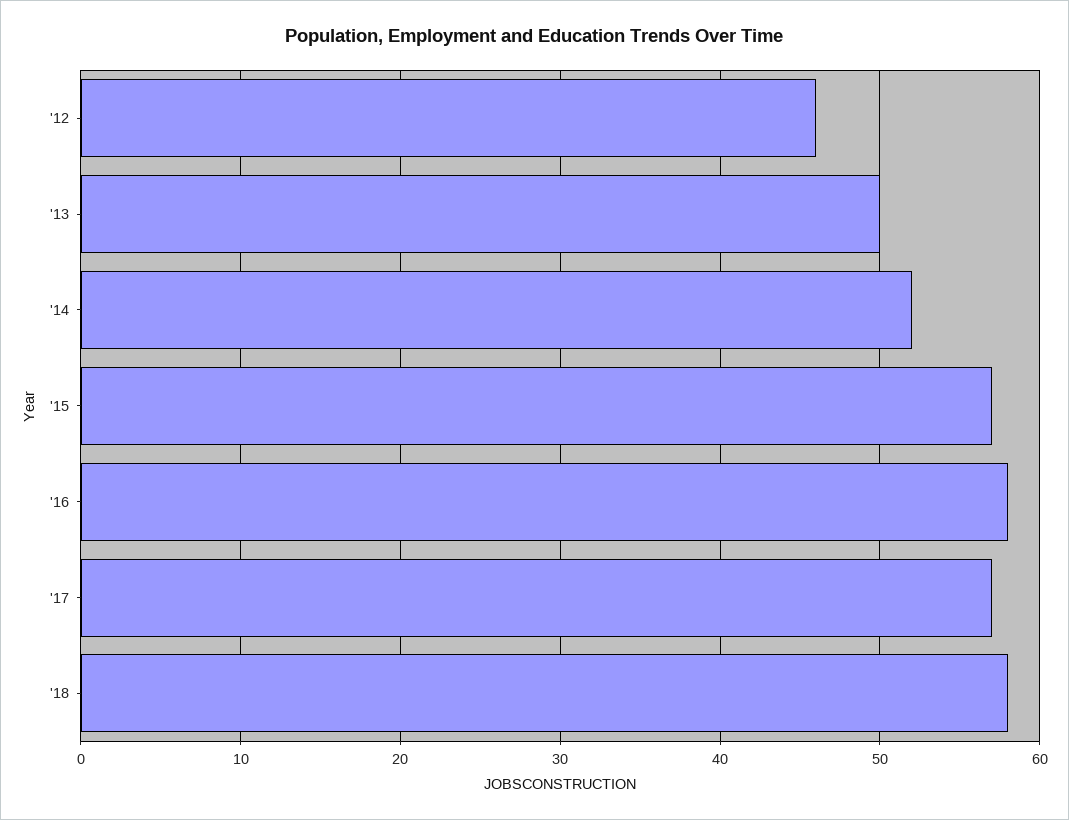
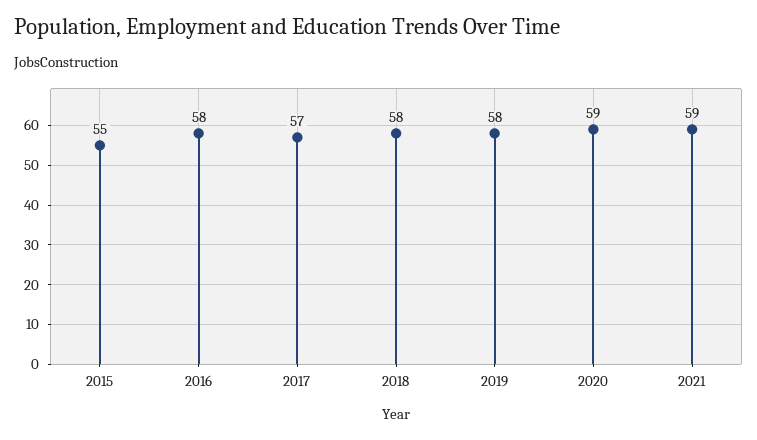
'12: 46 -> none
'13: 50 -> none
'14: 52 -> none
'15: 57 -> 55
2019: none -> 58
2020: none -> 59
2021: none -> 59

